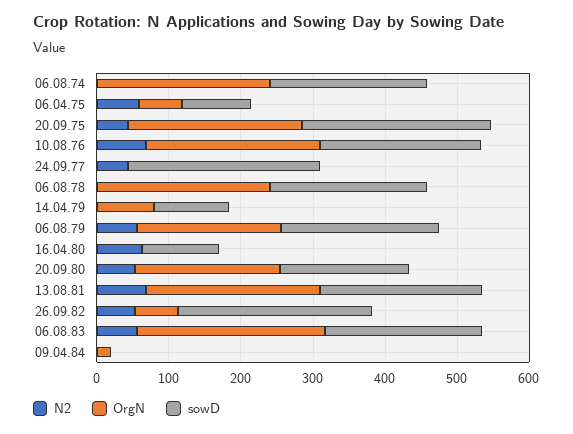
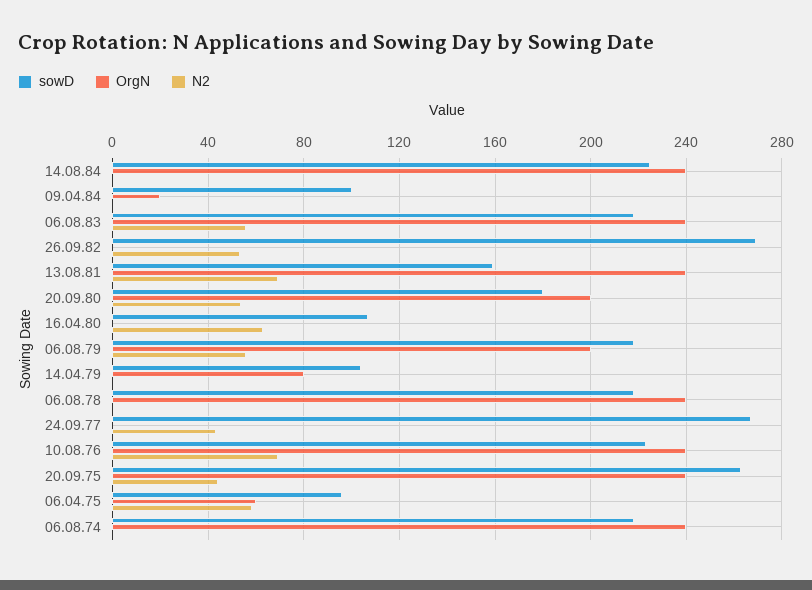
sowD, 13.08.81: 220 -> 160
OrgN, 26.09.82: 60 -> 0
OrgN, 06.08.83: 260 -> 240
sowD, 09.04.84: 0 -> 100
sowD, 14.08.84: none -> 225
OrgN, 14.08.84: none -> 240
N2, 14.08.84: none -> 0

